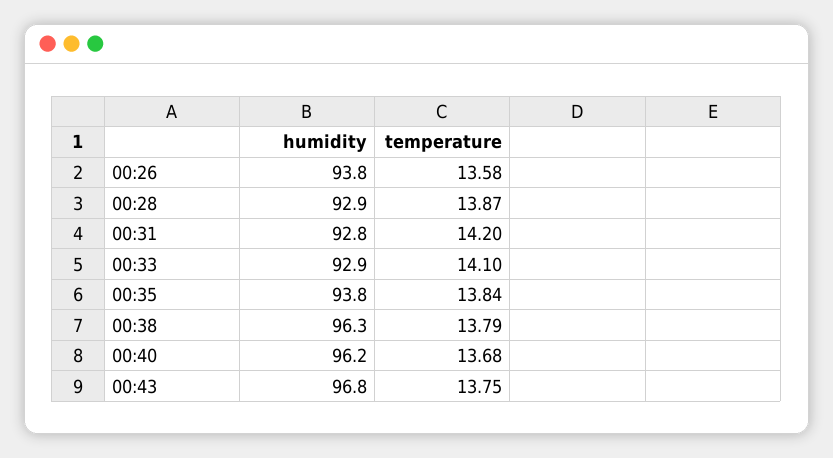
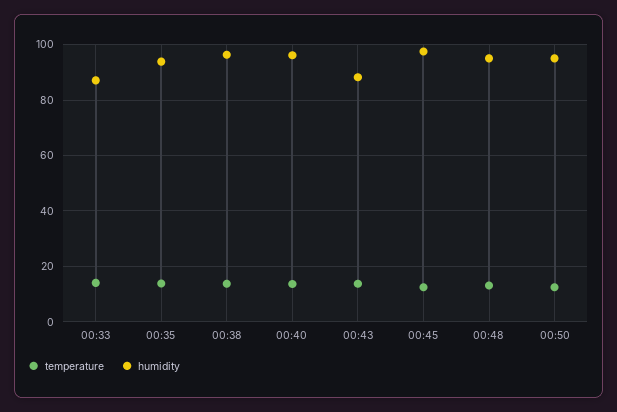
humidity, 00:26: 93.8 -> none
temperature, 00:26: 13.58 -> none
humidity, 00:28: 92.9 -> none
temperature, 00:28: 13.87 -> none
humidity, 00:31: 92.8 -> none
temperature, 00:31: 14.2 -> none
humidity, 00:33: 92.9 -> 87.5
humidity, 00:43: 96.8 -> 87.5
temperature, 00:45: none -> 12.5
humidity, 00:45: none -> 97.5
temperature, 00:48: none -> 12.5
humidity, 00:48: none -> 95
temperature, 00:50: none -> 12.5
humidity, 00:50: none -> 95

